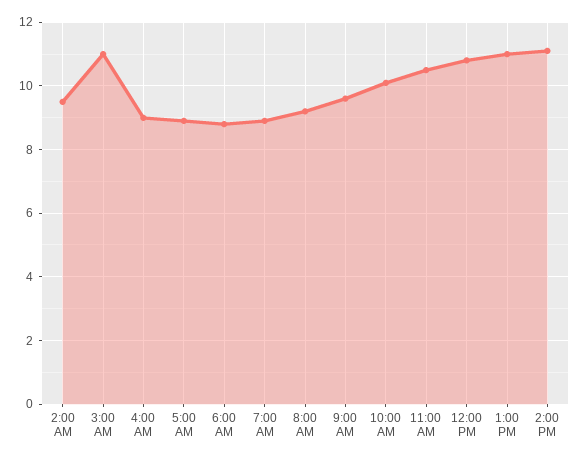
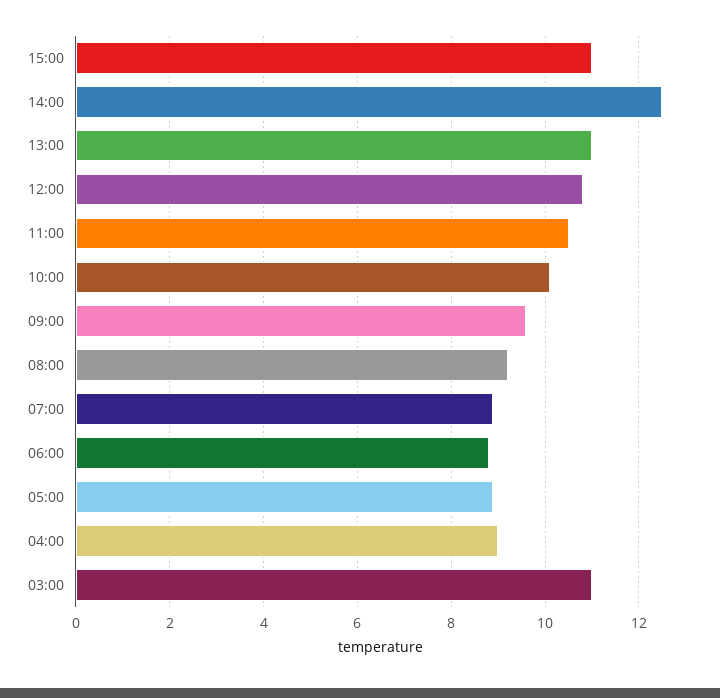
2:00 AM: 9.5 -> none
2:00 PM: 11 -> 12.5
15:00: none -> 11

